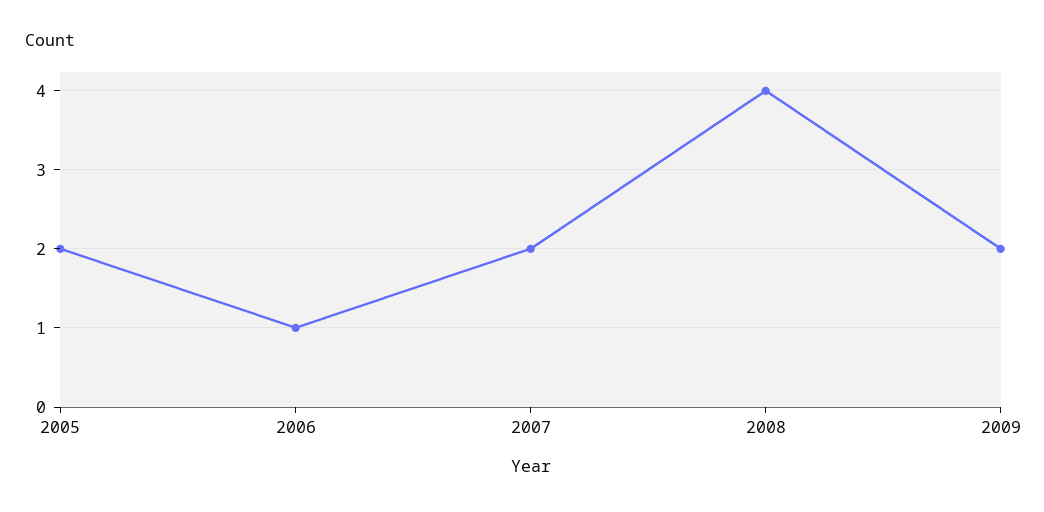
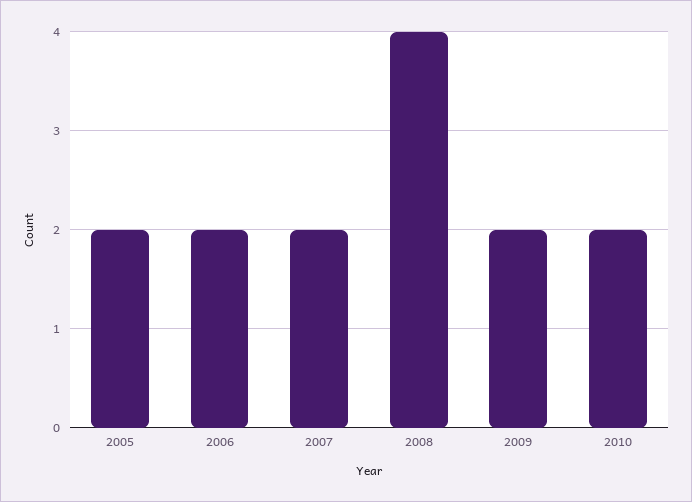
2006: 1 -> 2
2010: none -> 2

